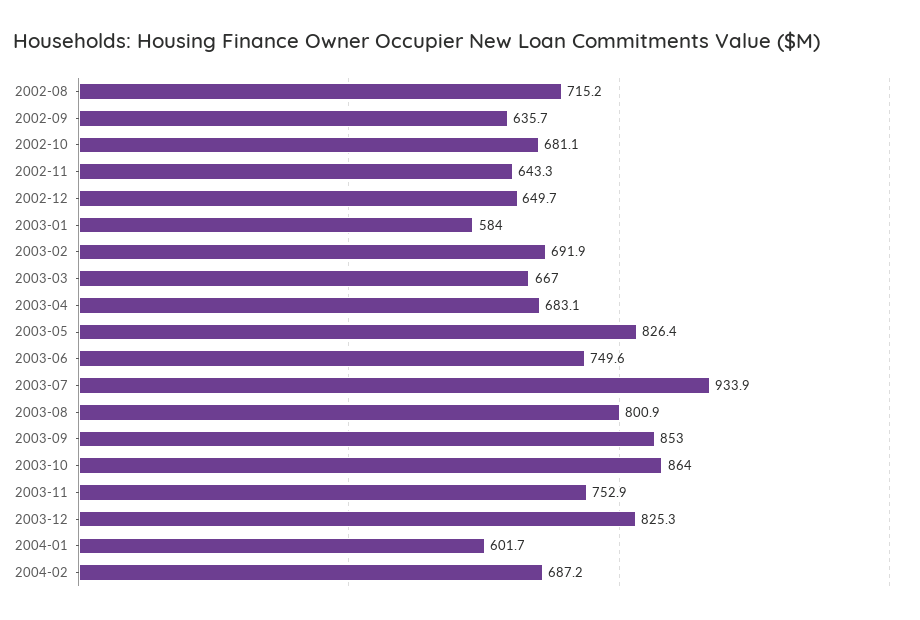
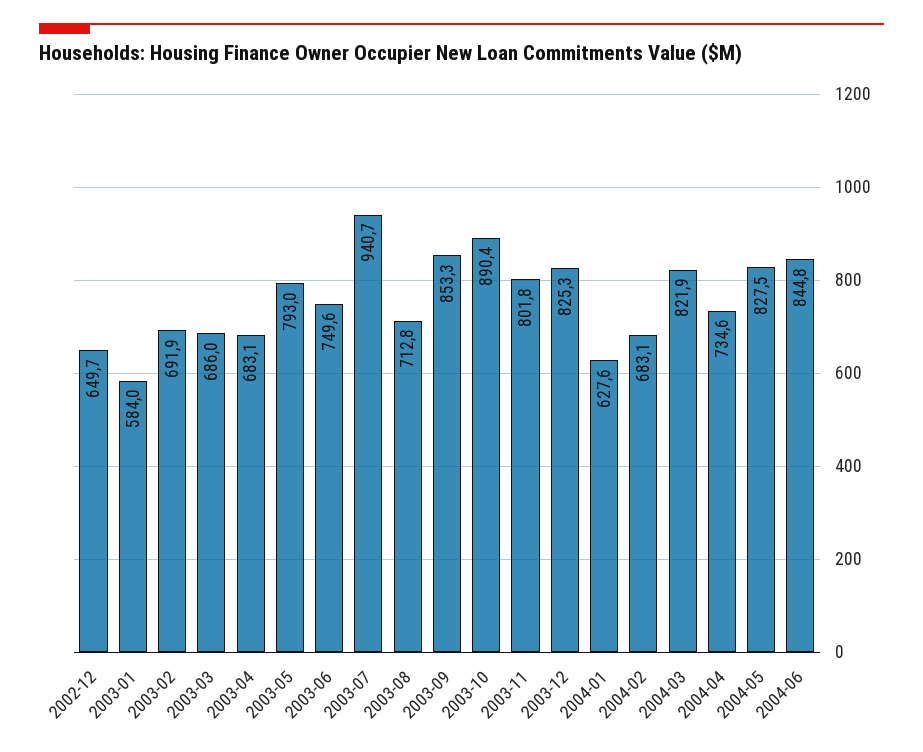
2002-08: 715.2 -> none
2002-09: 635.7 -> none
2002-10: 681.1 -> none
2002-11: 643.3 -> none
2003-03: 667 -> 686
2003-05: 826.4 -> 793
2003-07: 933.9 -> 940.7
2003-08: 800.9 -> 712.8
2003-09: 853 -> 853.3
2003-10: 864 -> 890.4
2003-11: 752.9 -> 801.8
2004-01: 601.7 -> 627.6
2004-02: 687.2 -> 683.1
2004-03: none -> 821.9
2004-04: none -> 734.6
2004-05: none -> 827.5
2004-06: none -> 844.8

